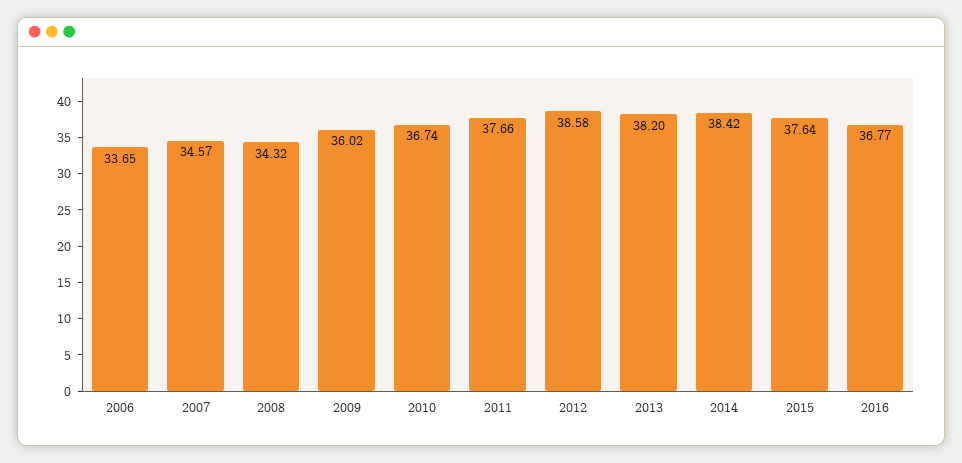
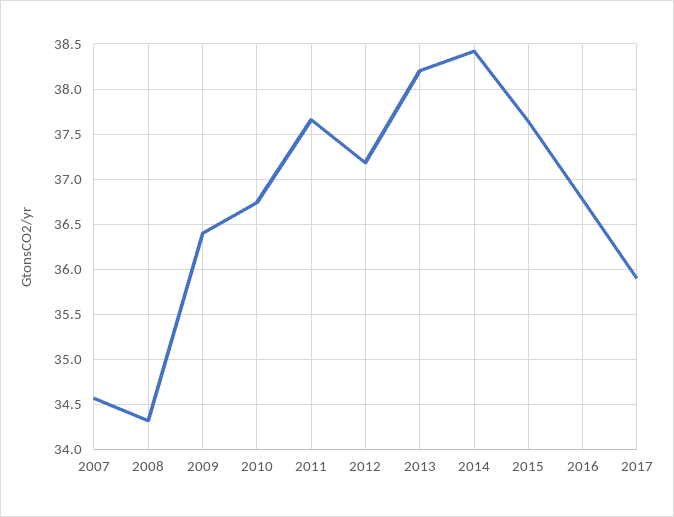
2006: 33.65 -> none
2009: 36.02 -> 36.4
2012: 38.58 -> 37.2
2017: none -> 35.9

